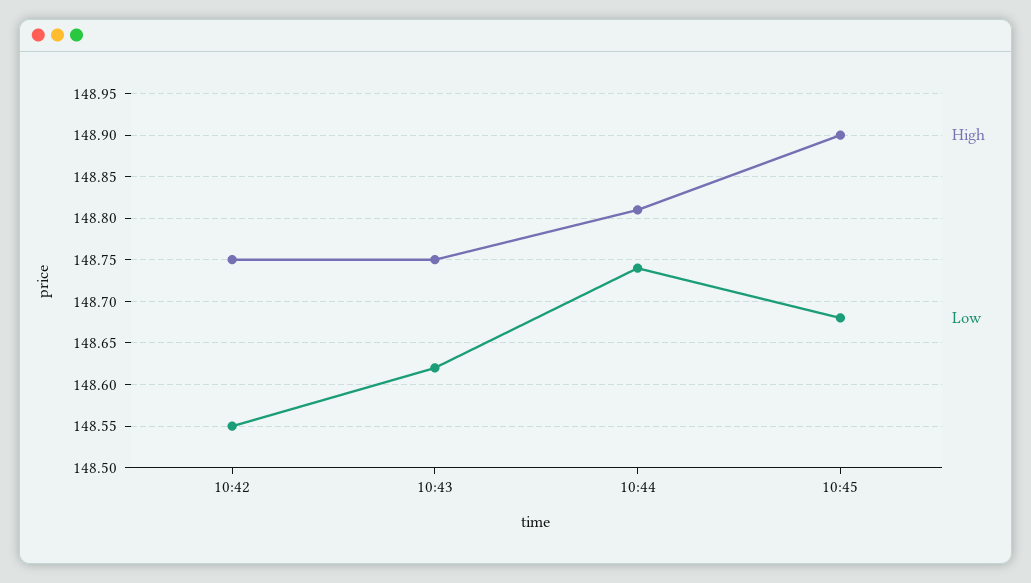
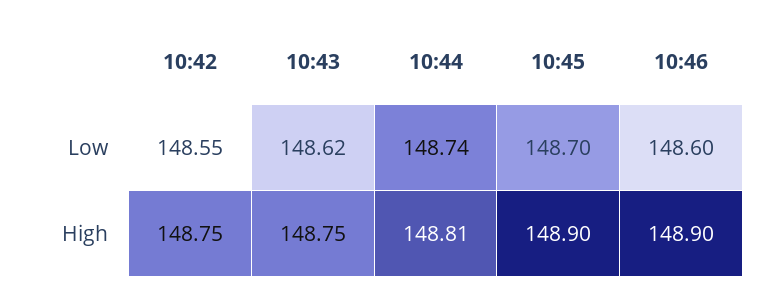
Low, 10:45: 148.68 -> 148.7
Low, 10:46: none -> 148.6
High, 10:46: none -> 148.9

